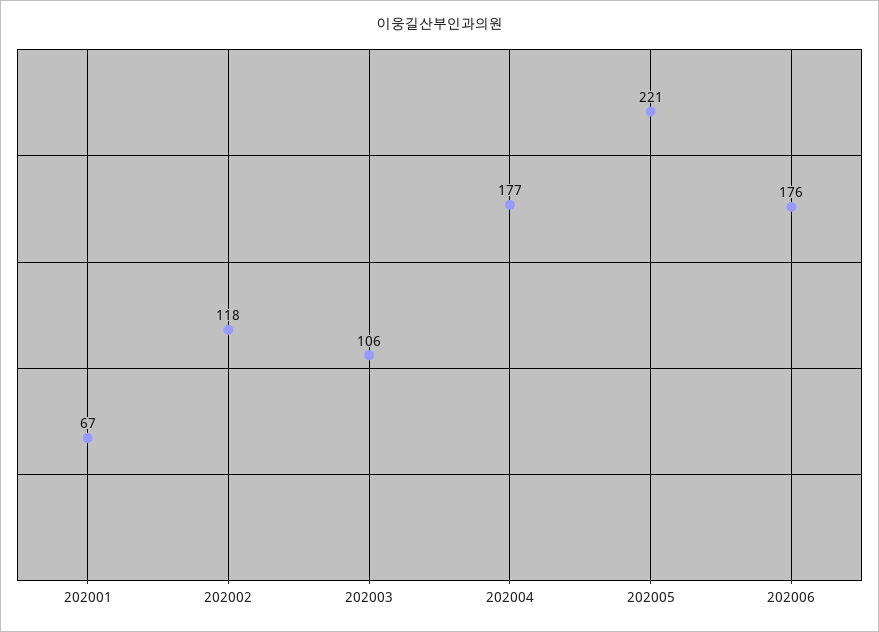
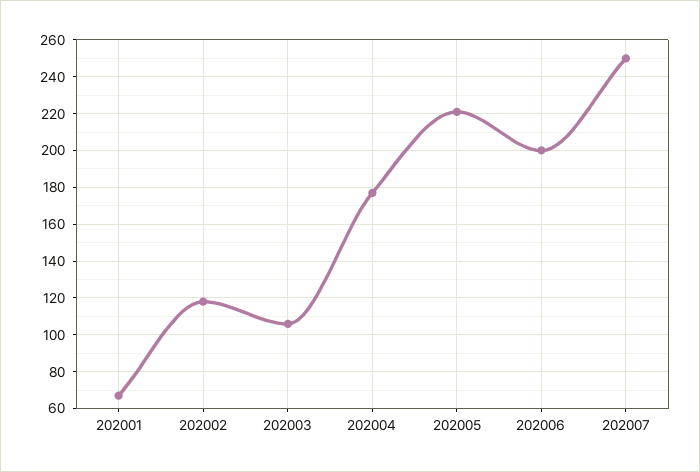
202006: 176 -> 200
202007: none -> 250

